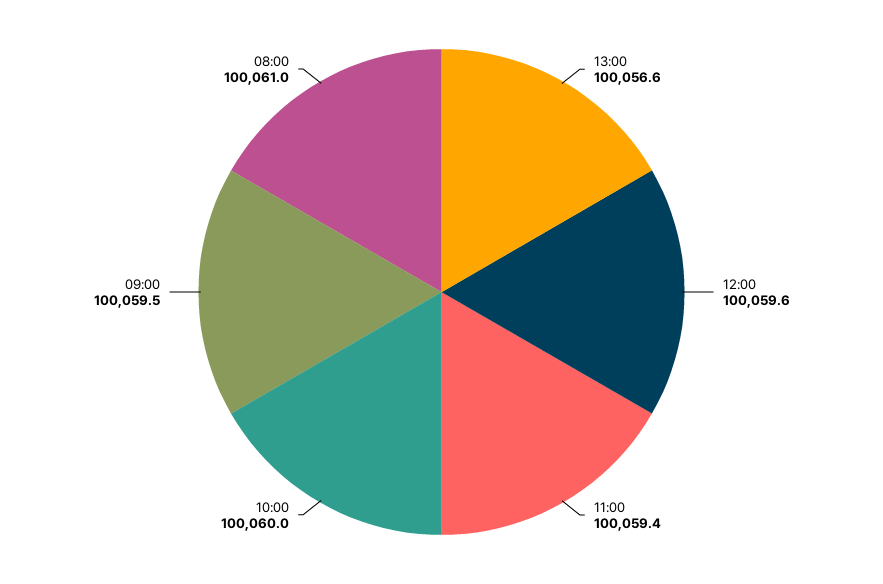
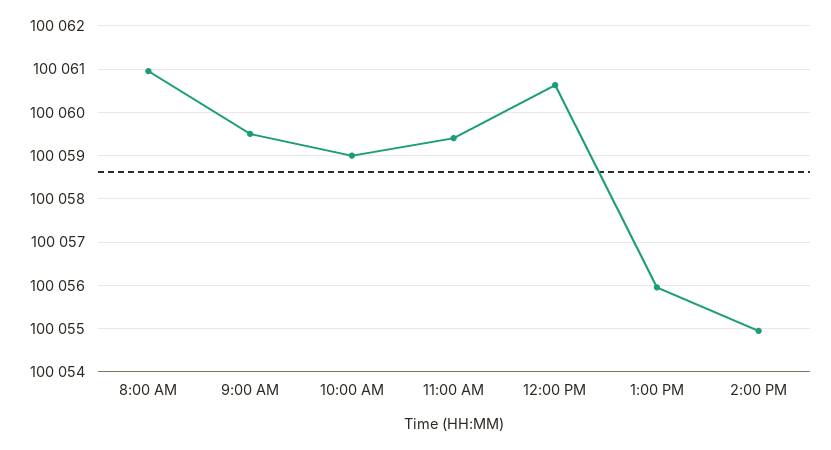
13:00: 100056.6 -> 100056
12:00: 100059.6 -> 100060.6
10:00: 100060 -> 100059
2:00 PM: none -> 100055

